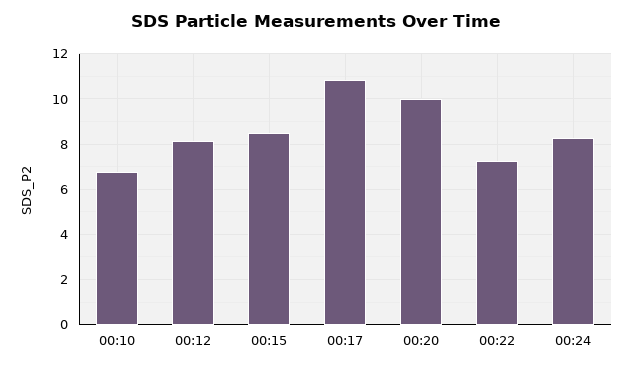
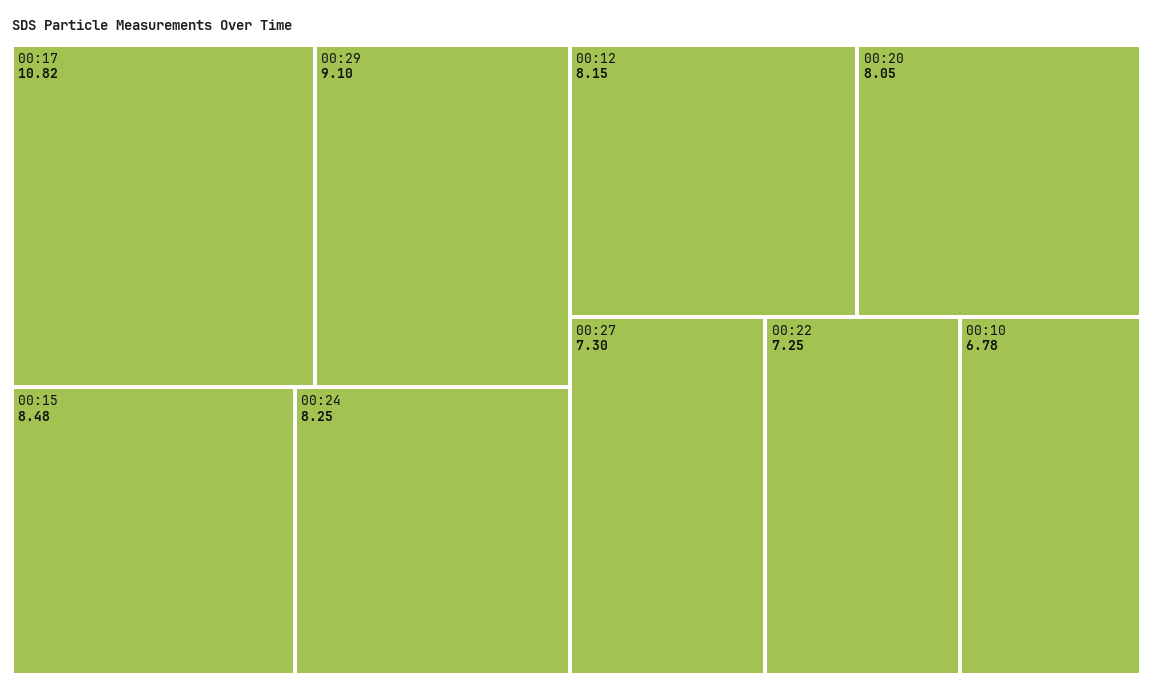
00:20: 10 -> 8.05
00:29: none -> 9.1
00:27: none -> 7.3

